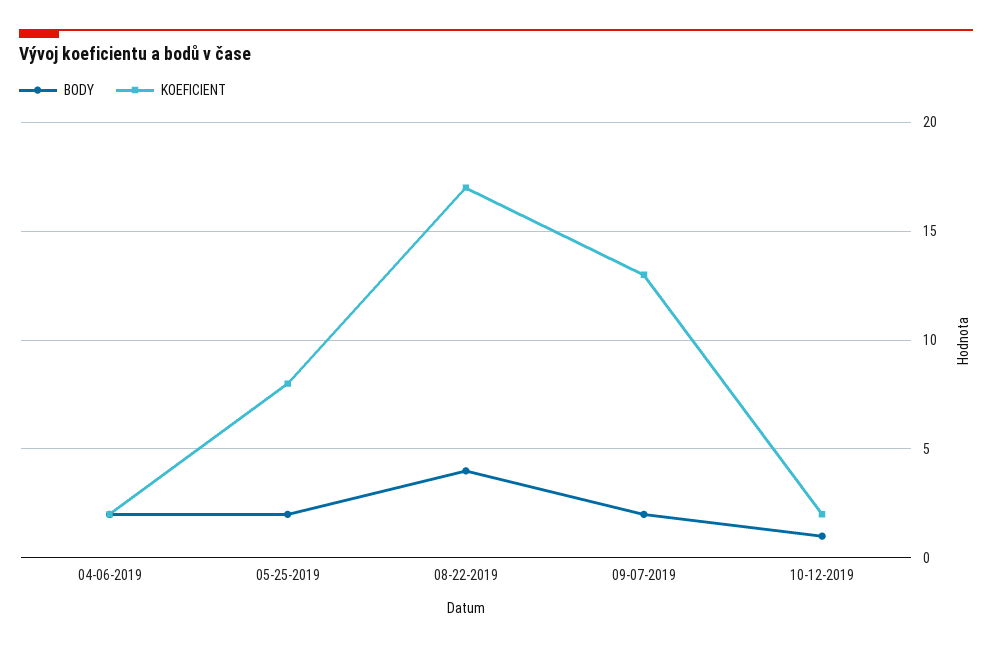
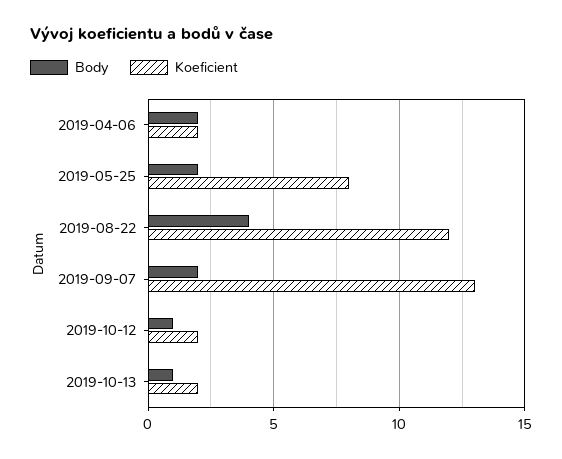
KOEFICIENT, 08-22-2019: 17 -> 12
BODY, 2019-10-13: none -> 1
KOEFICIENT, 2019-10-13: none -> 2

